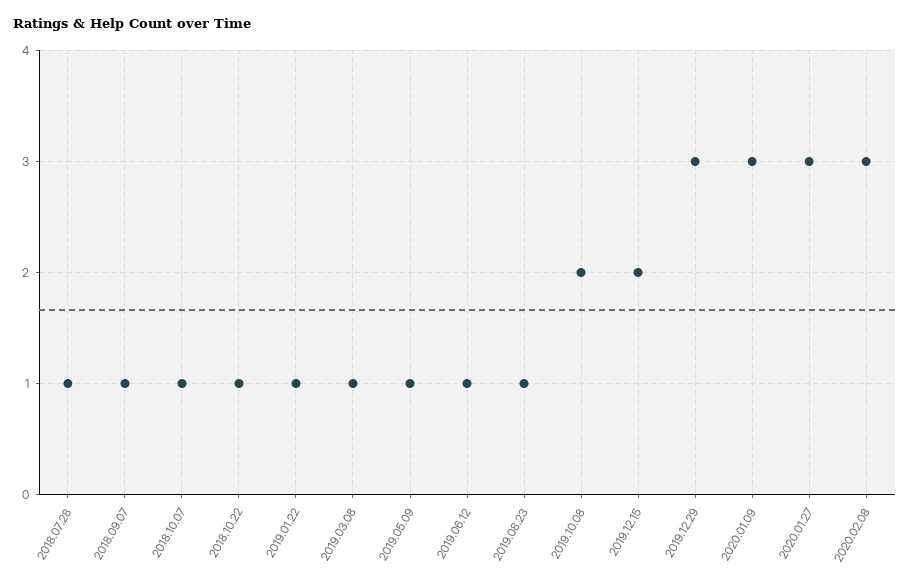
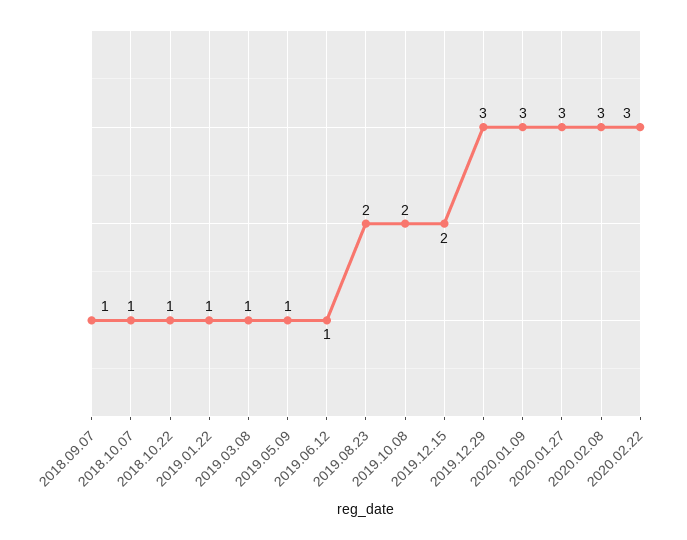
2018.07.28: 1 -> none
2019.08.23: 1 -> 2
2020.02.22: none -> 3

